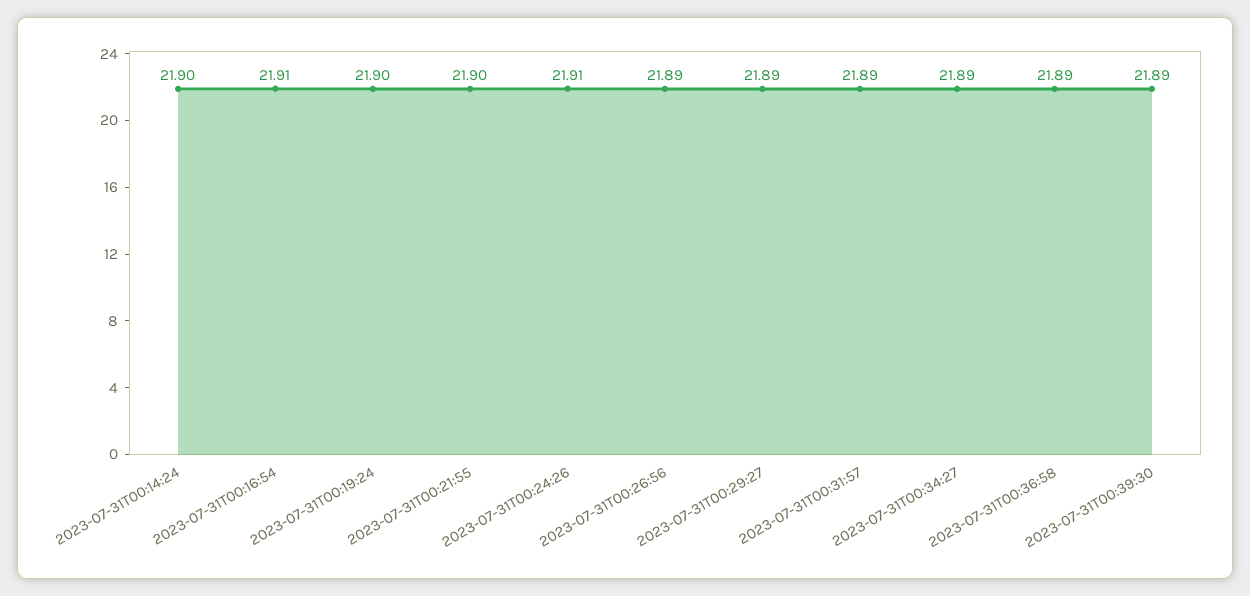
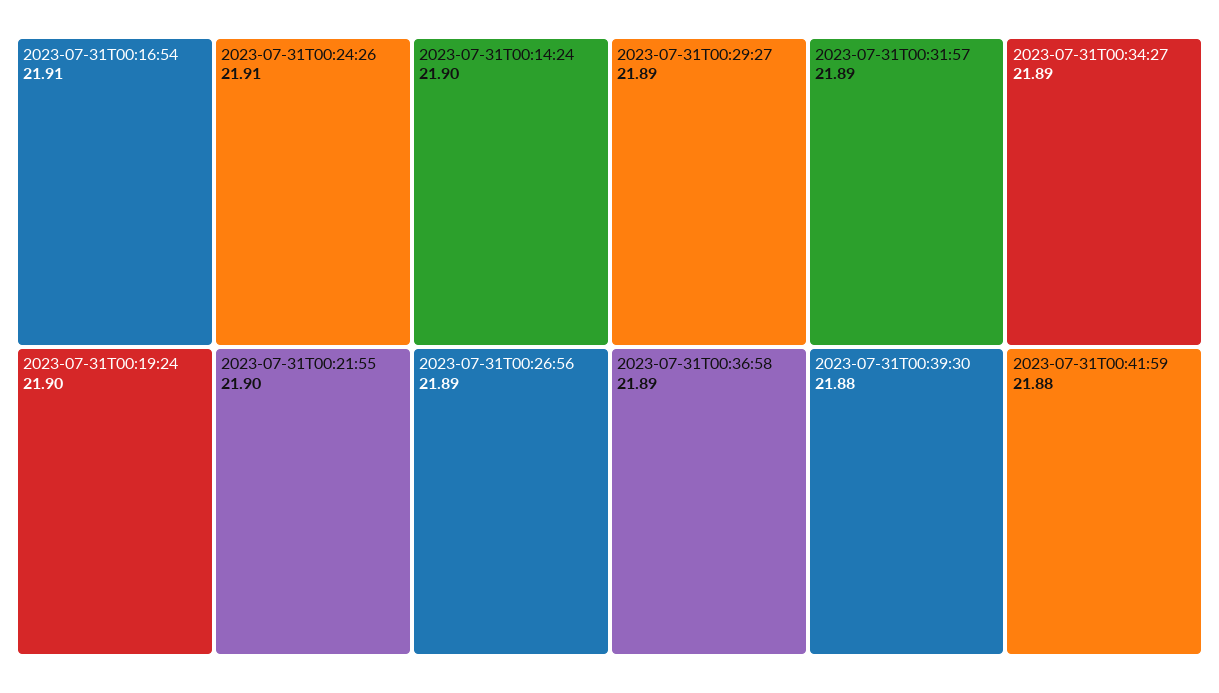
2023-07-31T00:39:30: 21.89 -> 21.88
2023-07-31T00:41:59: none -> 21.88

